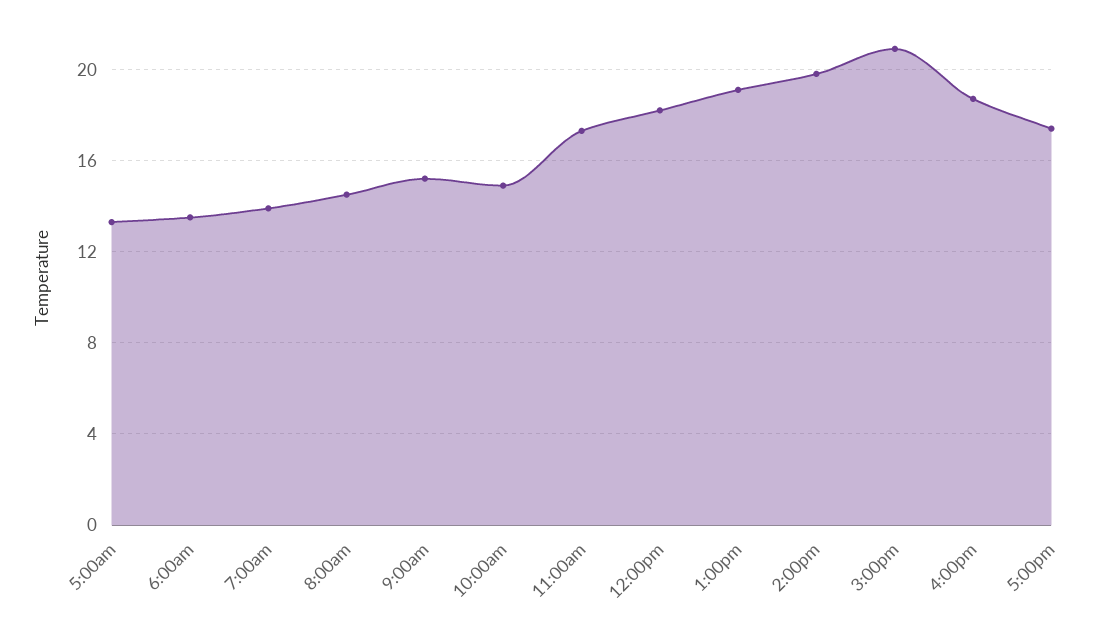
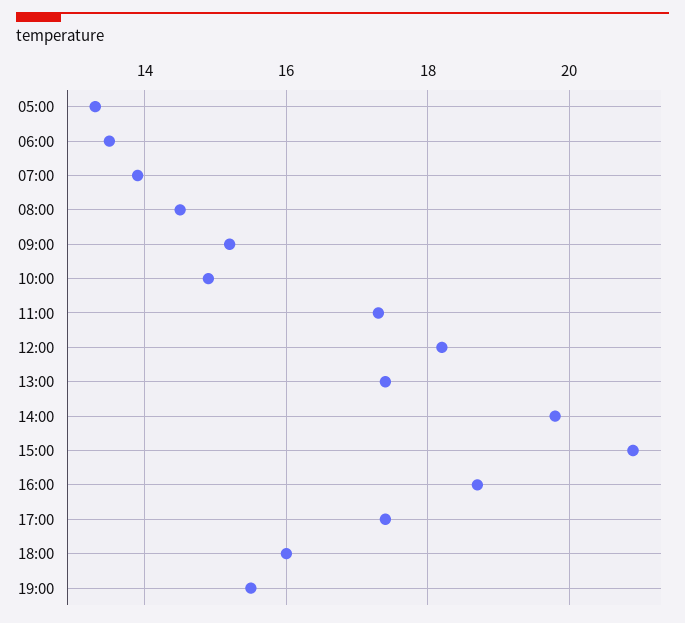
1:00pm: 19 -> 17.5
18:00: none -> 16
19:00: none -> 15.5

